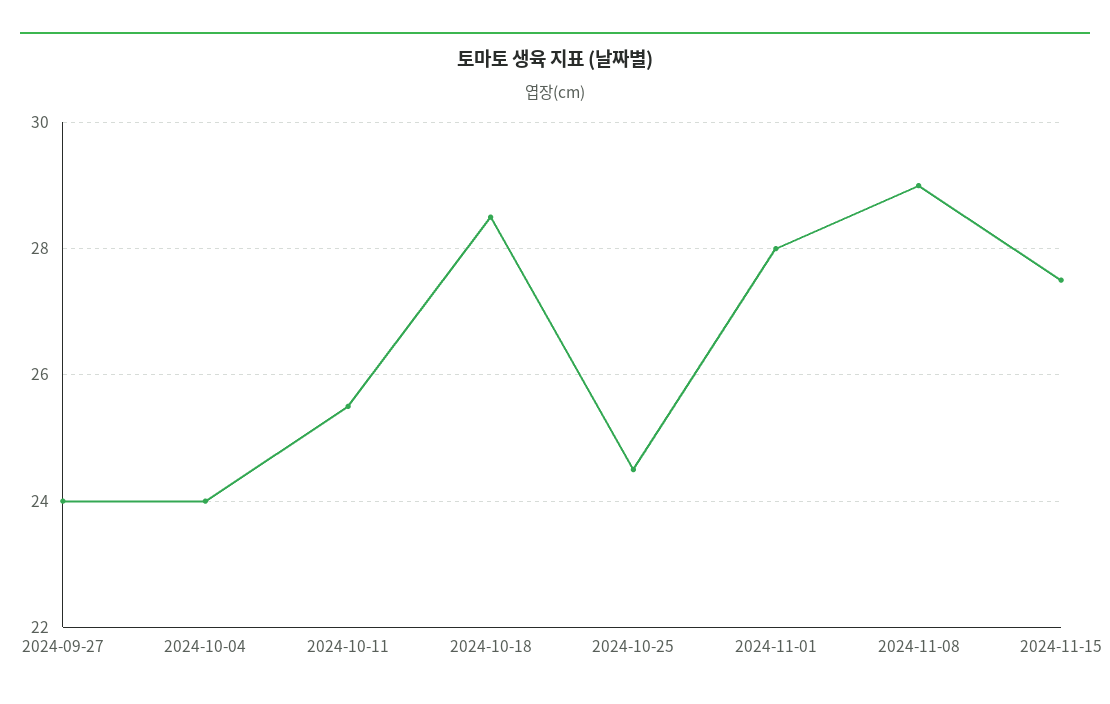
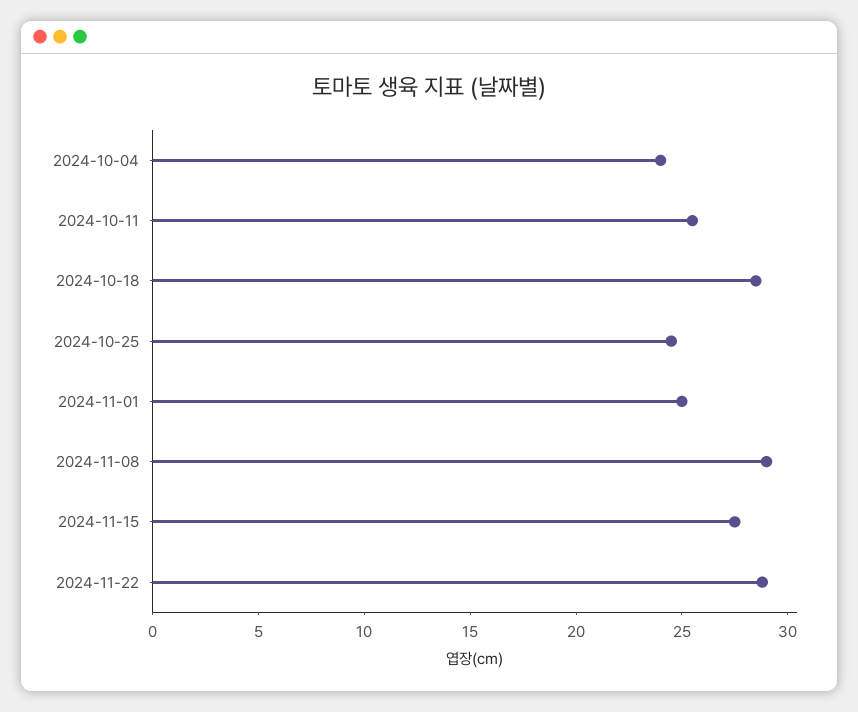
2024-09-27: 24 -> none
2024-11-01: 28 -> 25
2024-11-22: none -> 29

